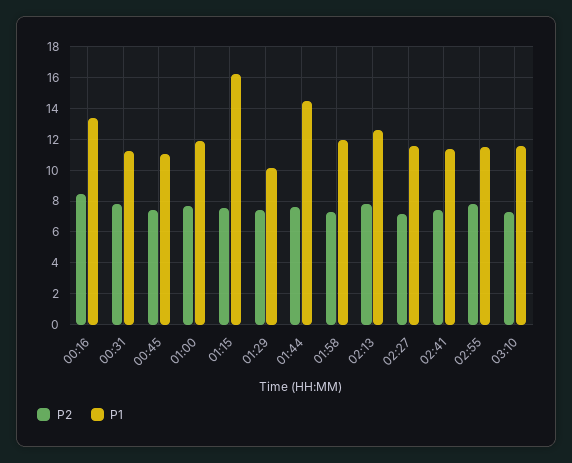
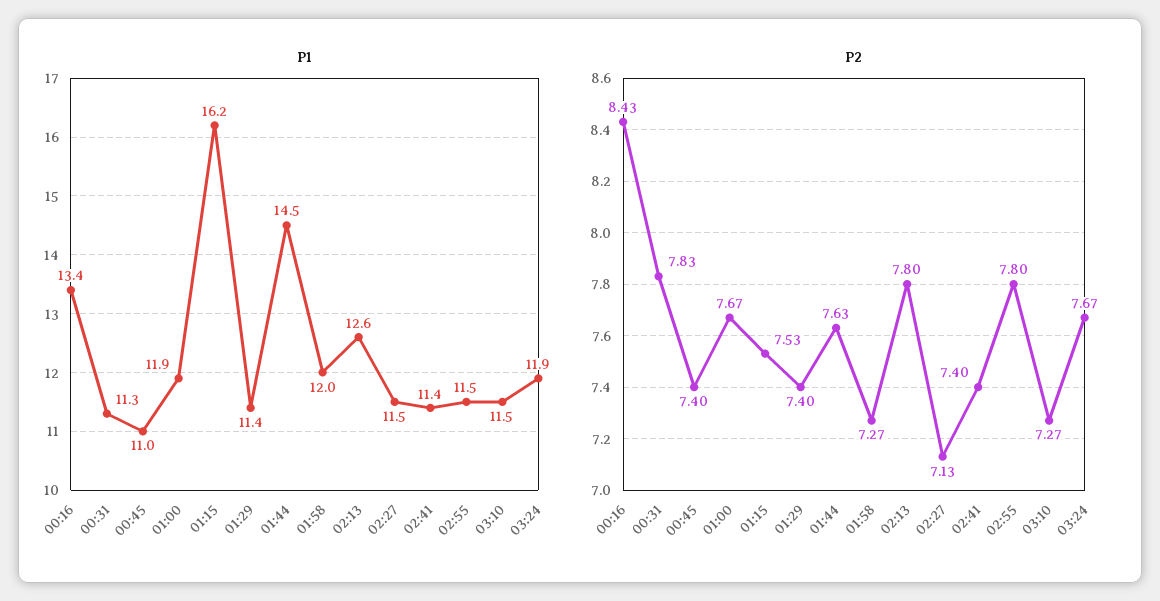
P1, 01:29: 10 -> 11.4
P1, 03:24: none -> 11.9
P2, 03:24: none -> 7.67

